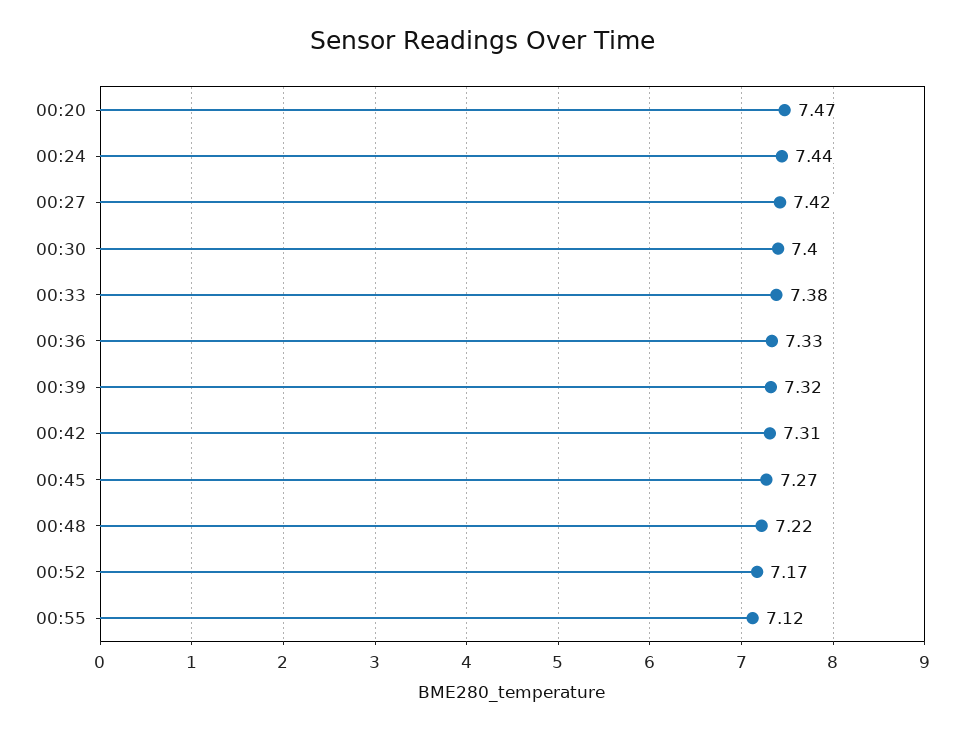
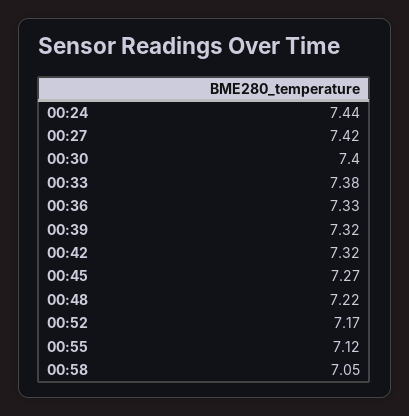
00:20: 7.47 -> none
00:42: 7.31 -> 7.32
00:58: none -> 7.05

